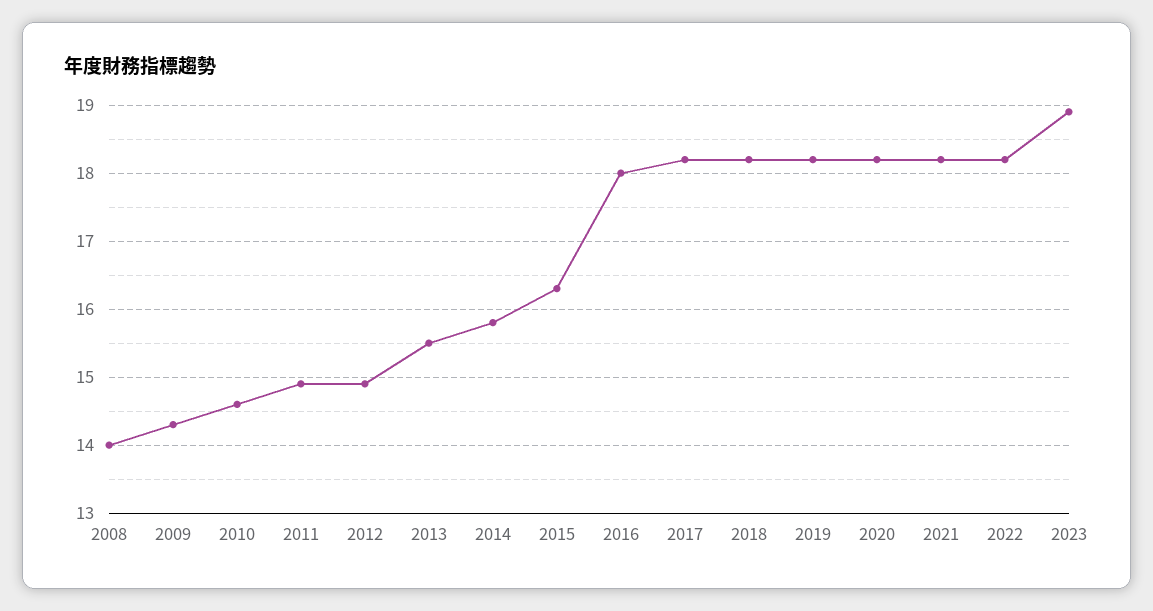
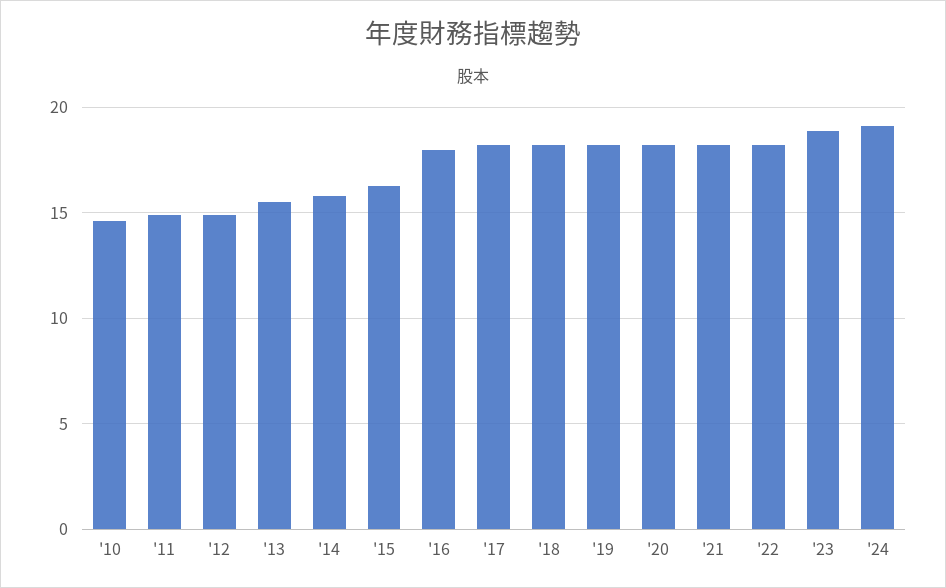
2008: 14 -> none
2009: 14.3 -> none
'24: none -> 19

